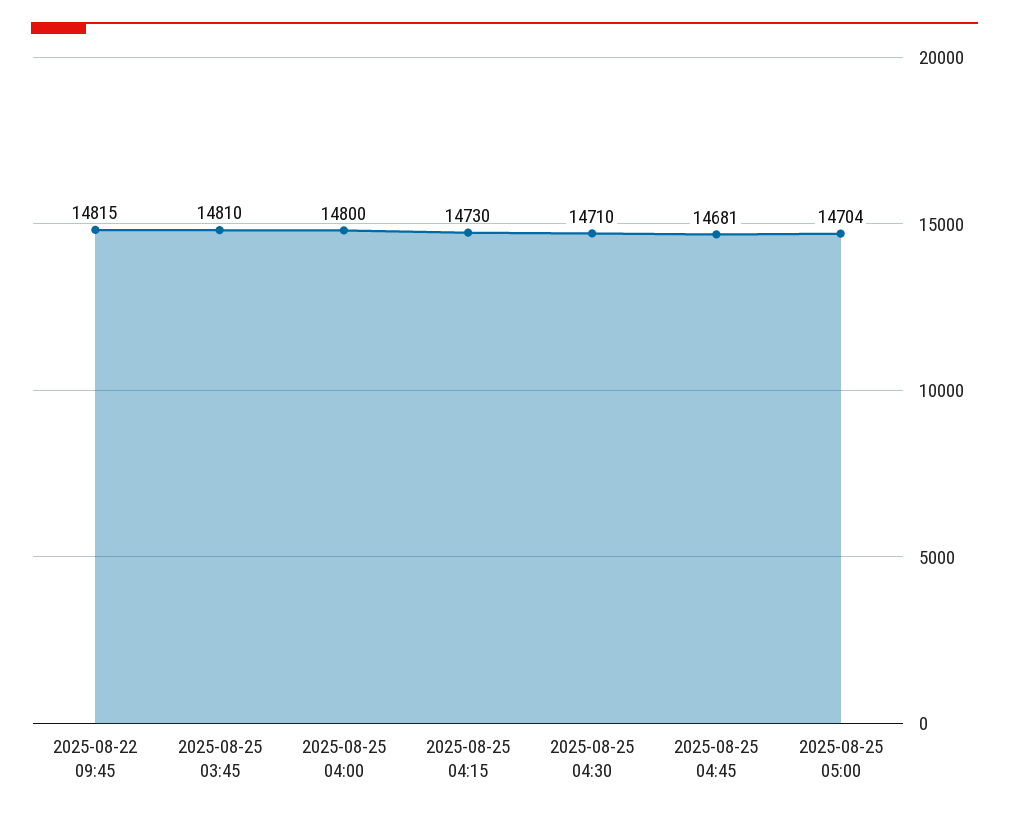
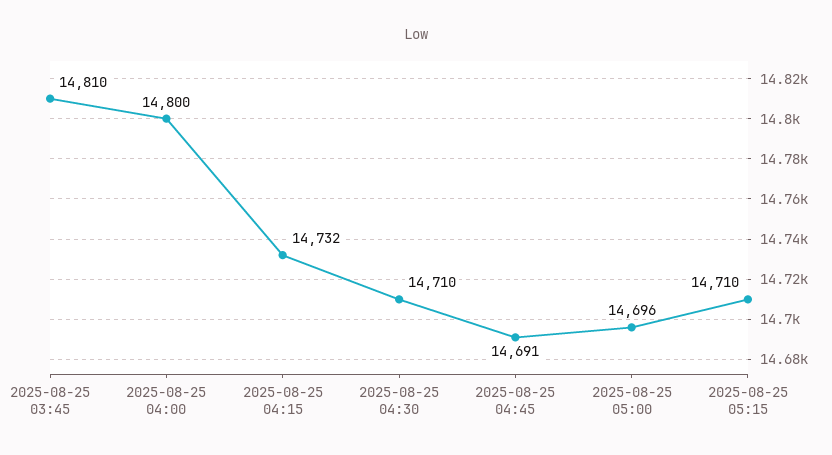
2025-08-22 09:45: 14815 -> none
2025-08-25 04:15: 14730 -> 14732
2025-08-25 04:45: 14681 -> 14691
2025-08-25 05:00: 14704 -> 14696
2025-08-25 05:15: none -> 14710

